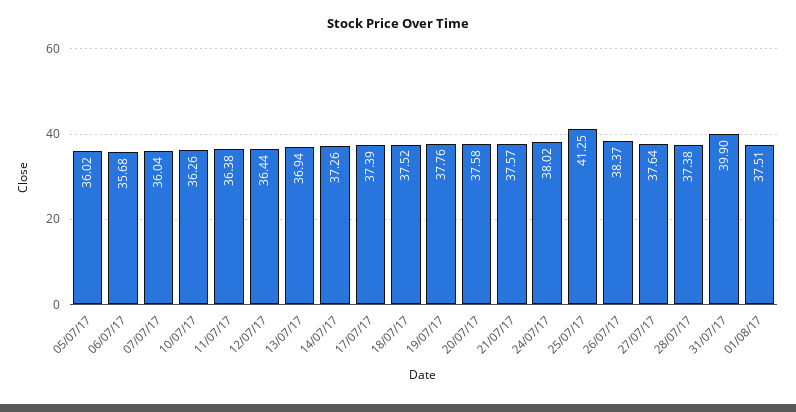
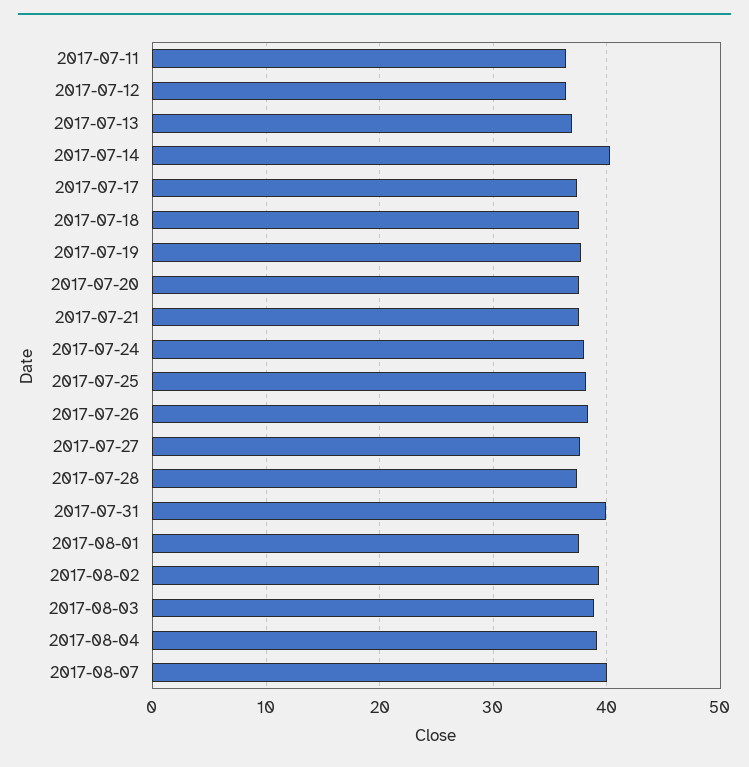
05/07/17: 36.02 -> none
06/07/17: 35.68 -> none
07/07/17: 36.04 -> none
10/07/17: 36.26 -> none
14/07/17: 37.26 -> 40
25/07/17: 41.25 -> 38
2017-08-02: none -> 39
2017-08-03: none -> 39
2017-08-04: none -> 39
2017-08-07: none -> 40

